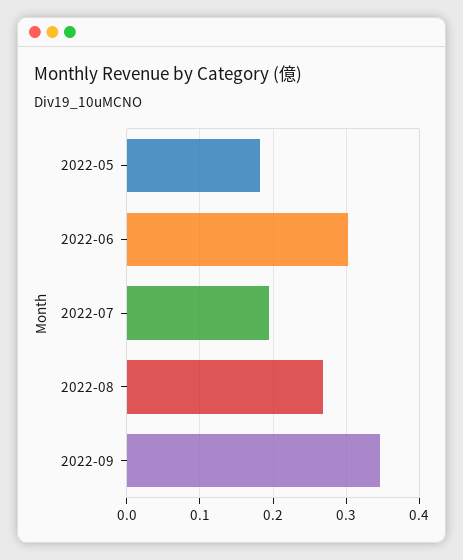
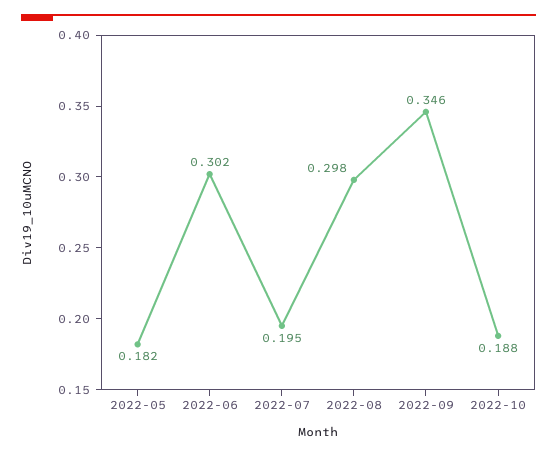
2022-08: 0.27 -> 0.298
2022-10: none -> 0.188

